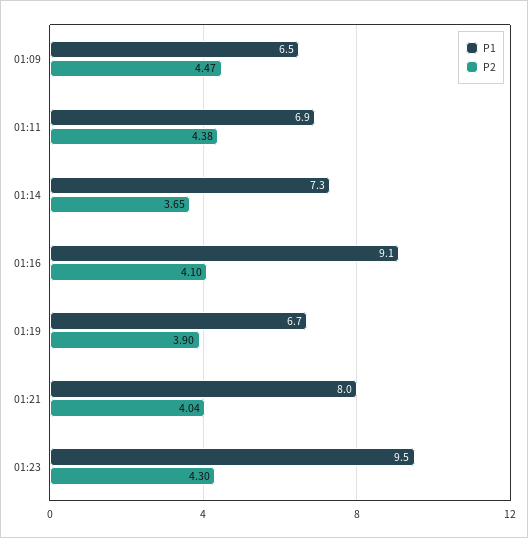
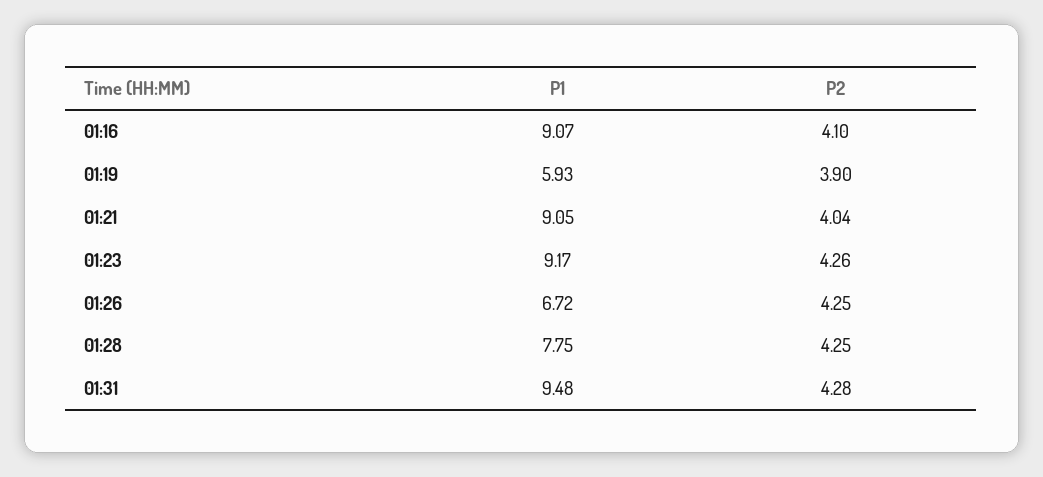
P1, 01:09: 6.5 -> none
P2, 01:09: 4.47 -> none
P1, 01:11: 6.9 -> none
P2, 01:11: 4.38 -> none
P1, 01:14: 7.3 -> none
P2, 01:14: 3.65 -> none
P1, 01:19: 6.7 -> 5.93
P1, 01:21: 8 -> 9.05
P1, 01:23: 9.5 -> 9.17
P2, 01:23: 4.3 -> 4.26
P1, 01:26: none -> 6.72
P2, 01:26: none -> 4.25
P1, 01:28: none -> 7.75
P2, 01:28: none -> 4.25
P1, 01:31: none -> 9.48
P2, 01:31: none -> 4.28

